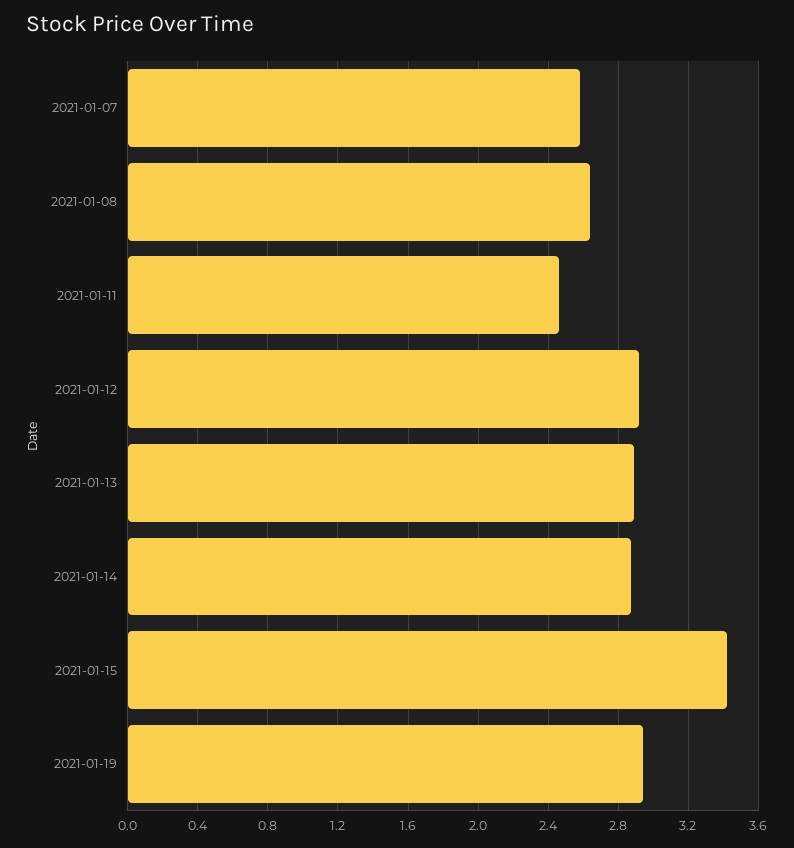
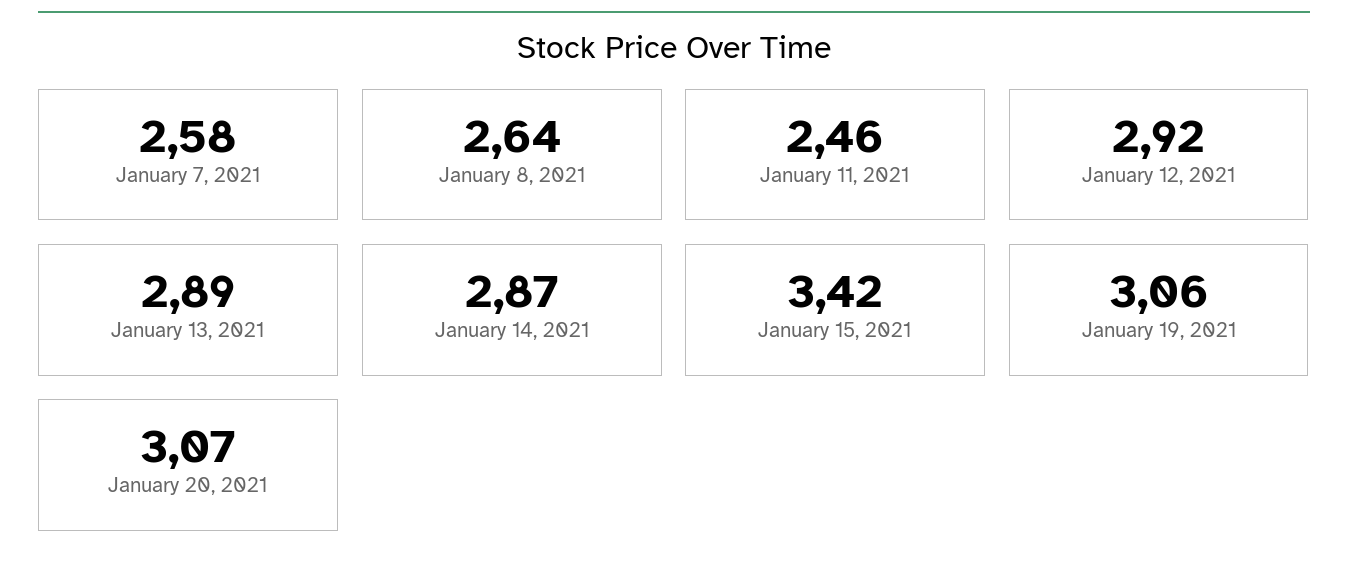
2021-01-19: 2.95 -> 3.06
January 20, 2021: none -> 3.07

